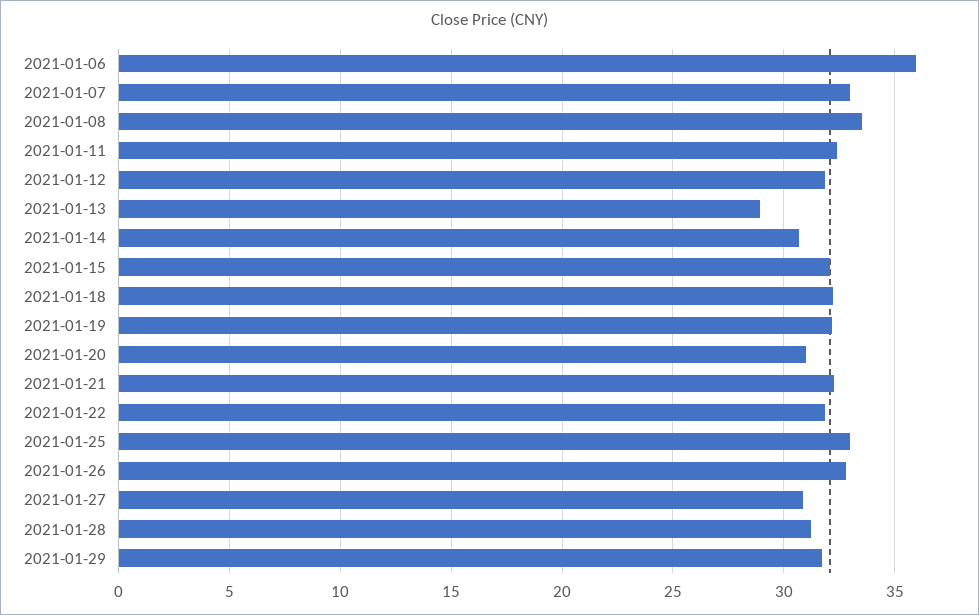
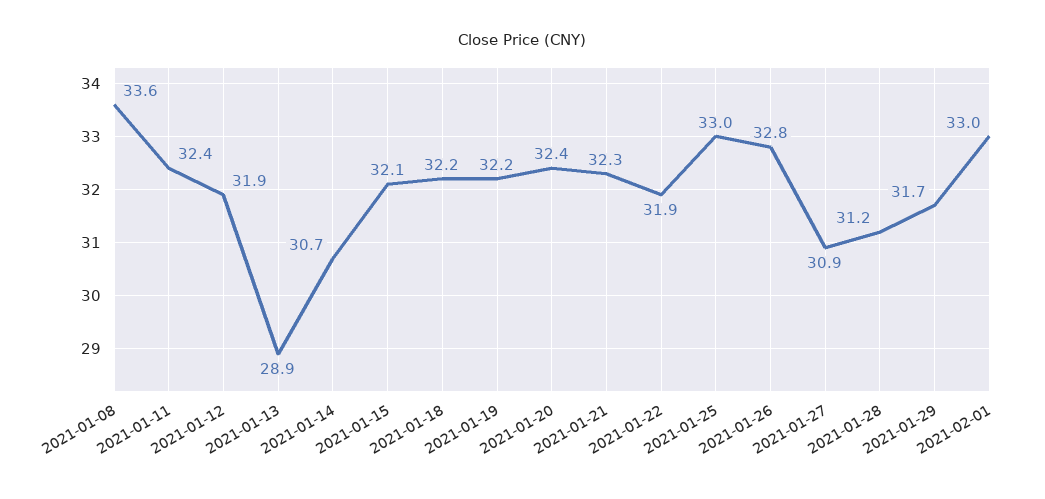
2021-01-06: 36 -> none
2021-01-07: 33 -> none
2021-01-20: 31 -> 32.4
2021-02-01: none -> 33

